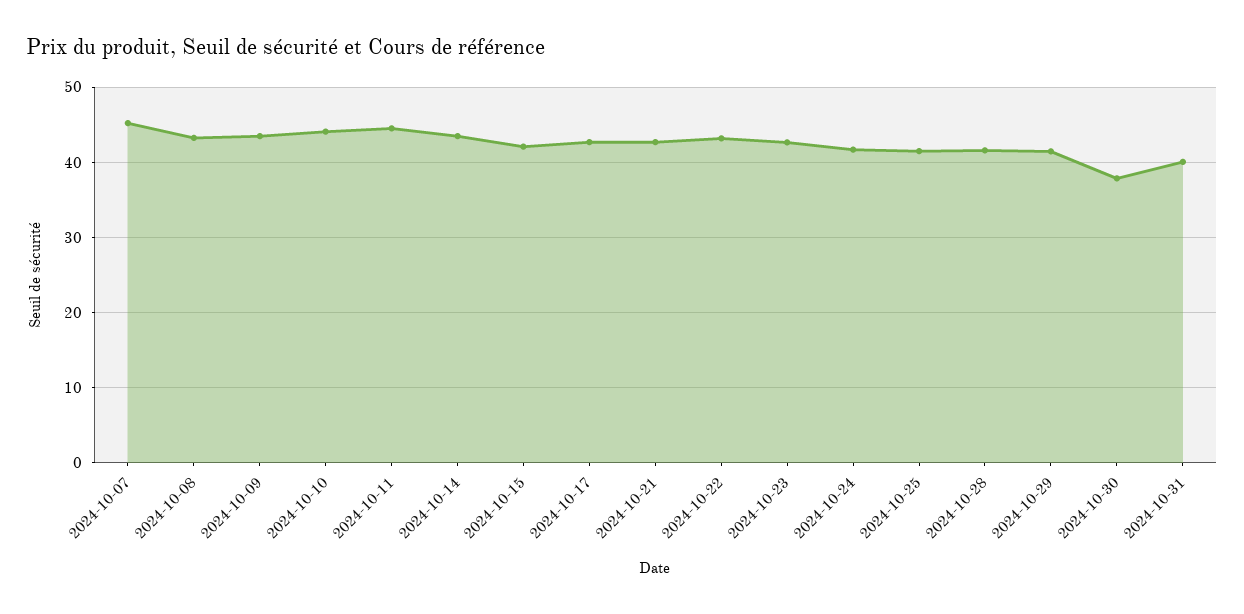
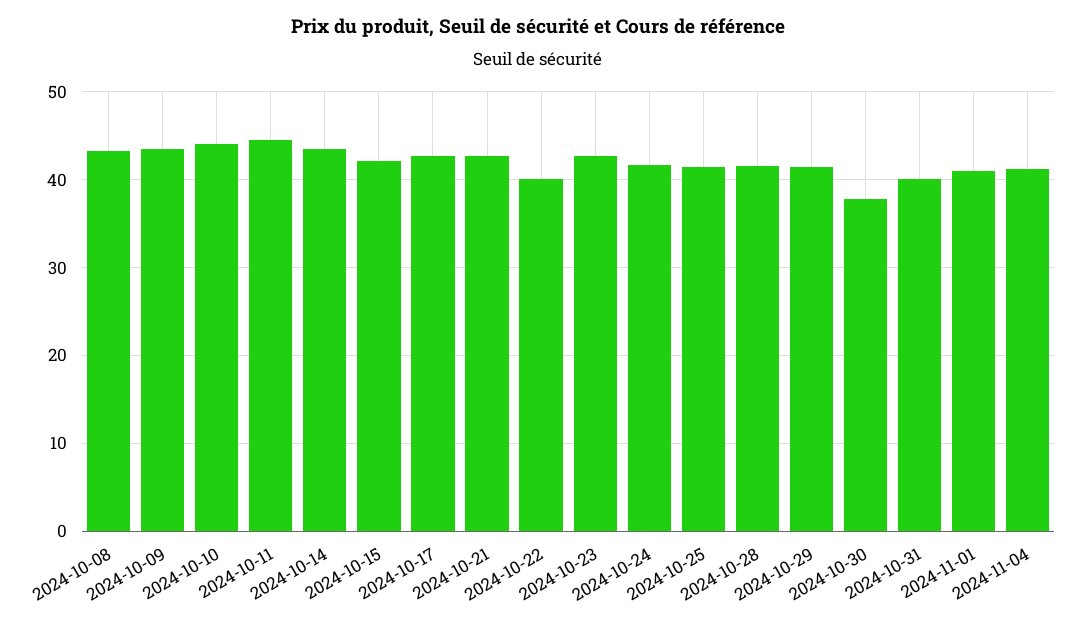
2024-10-07: 45 -> none
2024-10-22: 43 -> 40
2024-11-01: none -> 41
2024-11-04: none -> 41

